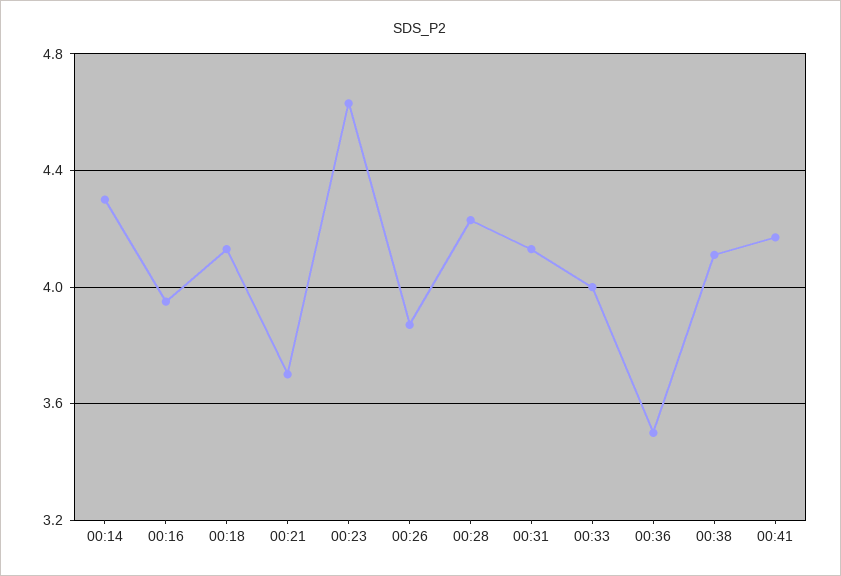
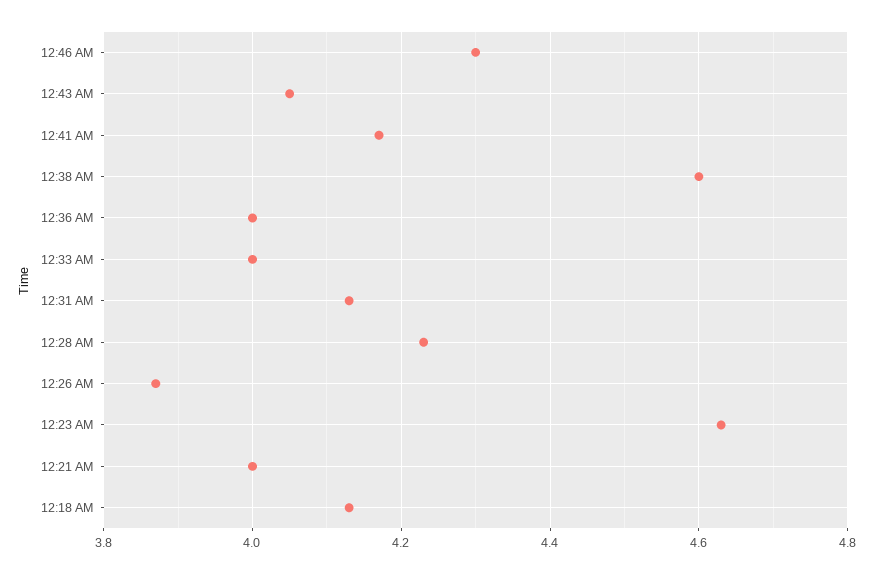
00:14: 4.3 -> none
00:16: 3.95 -> none
00:21: 3.7 -> 4
00:36: 3.5 -> 4
00:38: 4.1 -> 4.6
12:46 AM: none -> 4.3
12:43 AM: none -> 4.05

